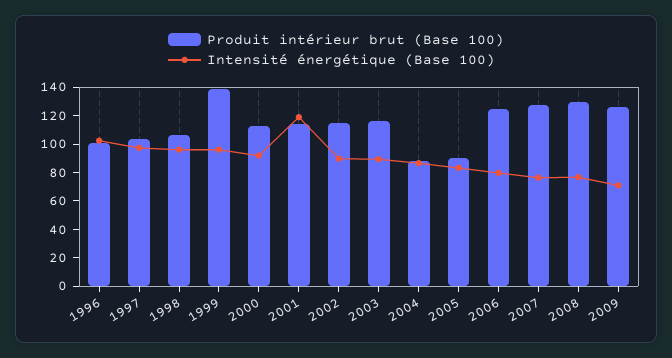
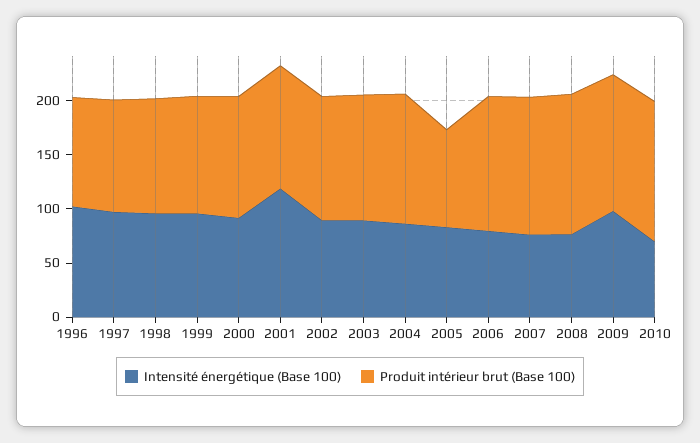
Produit intérieur brut (Base 100), 1999: 140 -> 110
Produit intérieur brut (Base 100), 2004: 90 -> 120
Intensité énergétique (Base 100), 2009: 70 -> 100
Intensité énergétique (Base 100), 2010: none -> 70
Produit intérieur brut (Base 100), 2010: none -> 130

